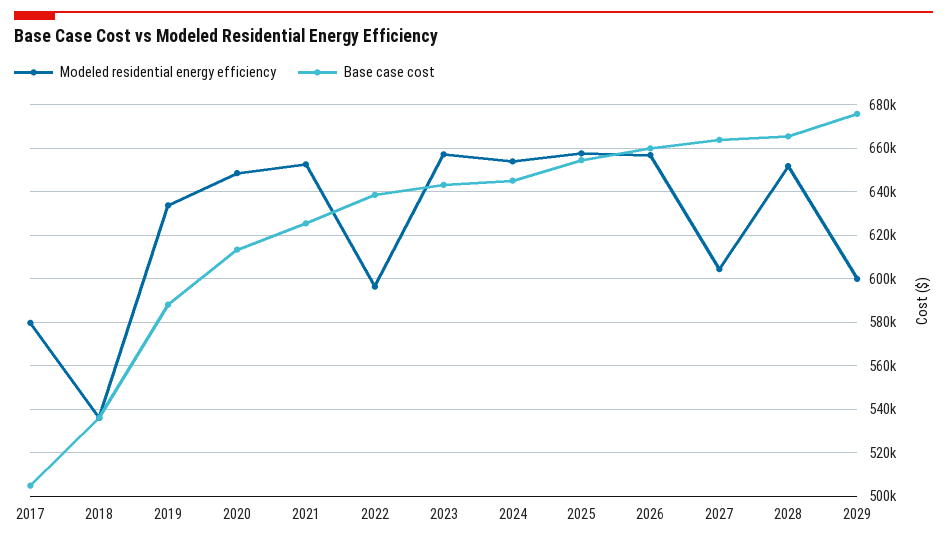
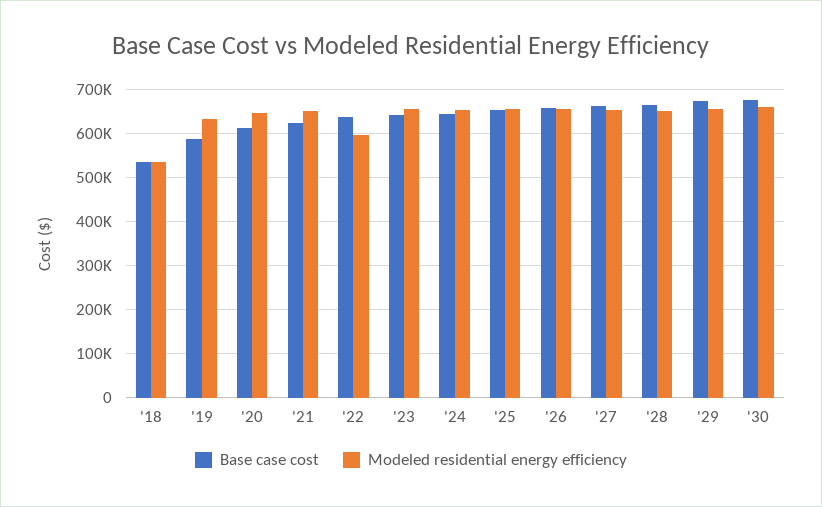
Modeled residential energy efficiency, 2017: 580000 -> none
Base case cost, 2017: 505000 -> none
Modeled residential energy efficiency, 2027: 605000 -> 660000
Modeled residential energy efficiency, 2029: 600000 -> 660000
Base case cost, '30: none -> 680000
Modeled residential energy efficiency, '30: none -> 660000

